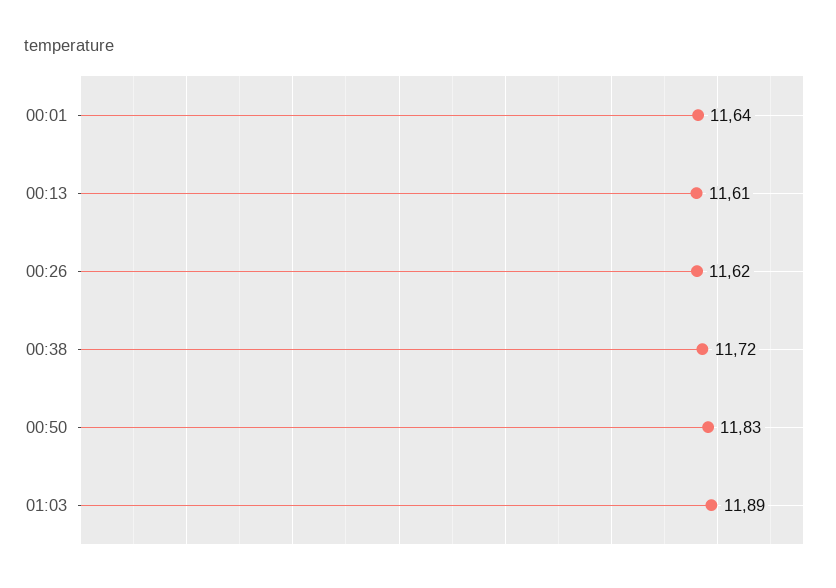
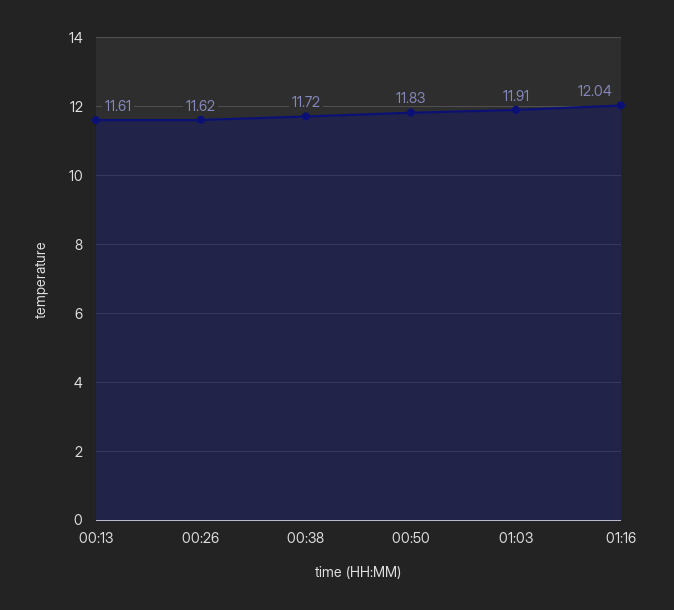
00:01: 11.64 -> none
01:03: 11.89 -> 11.91
01:16: none -> 12.04

